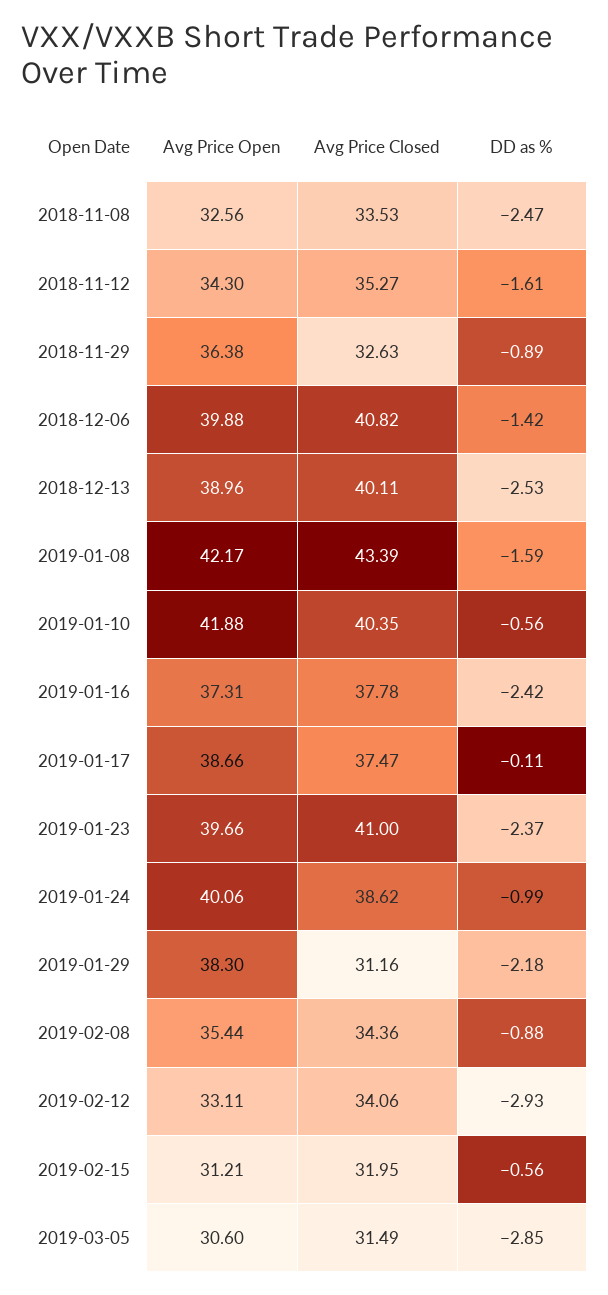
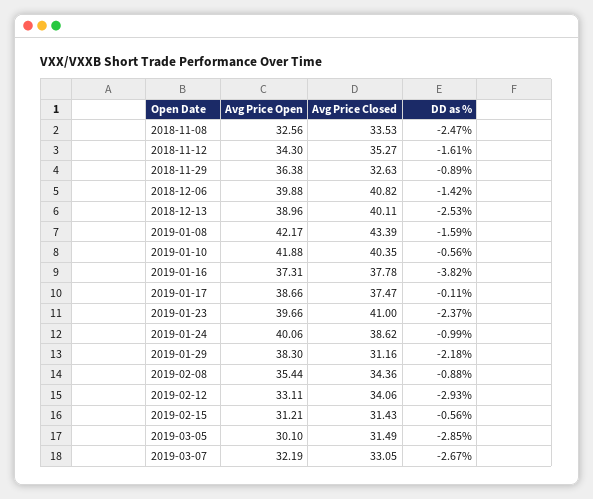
DD as %, 2019-01-16: -2.42 -> -3.82
Avg Price Closed, 2019-02-15: 31.95 -> 31.43
Avg Price Open, 2019-03-05: 30.6 -> 30.1
Avg Price Open, 2019-03-07: none -> 32.19
Avg Price Closed, 2019-03-07: none -> 33.05
DD as %, 2019-03-07: none -> -2.67

